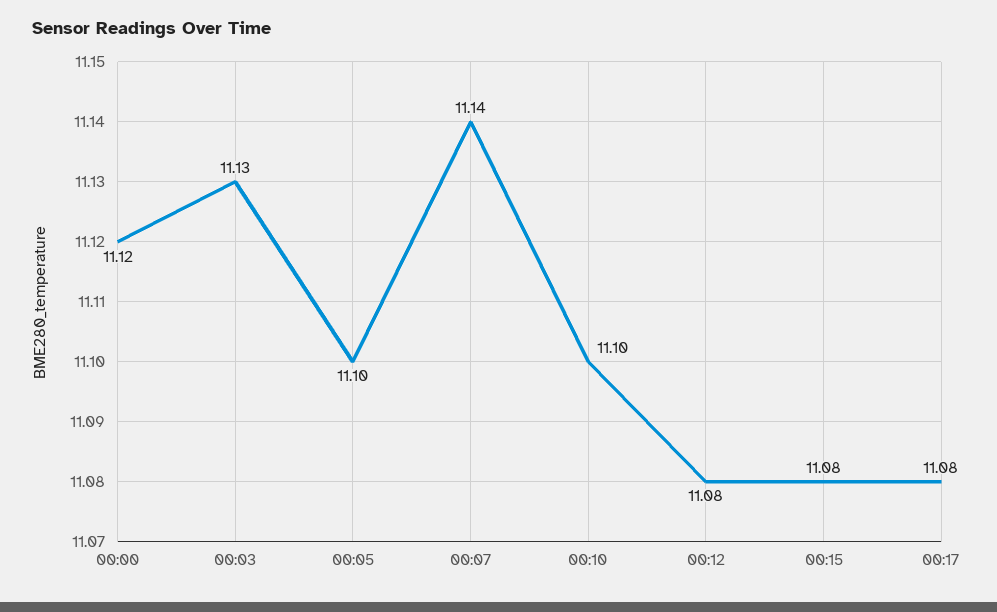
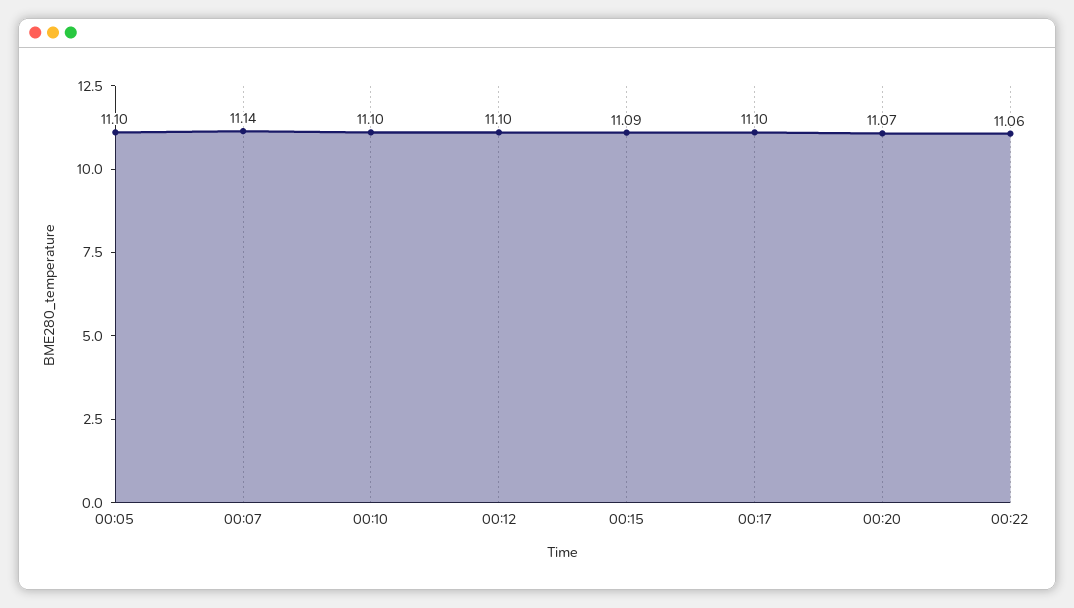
00:00: 11.12 -> none
00:03: 11.13 -> none
00:12: 11.08 -> 11.1
00:15: 11.08 -> 11.09
00:17: 11.08 -> 11.1
00:20: none -> 11.07
00:22: none -> 11.06

